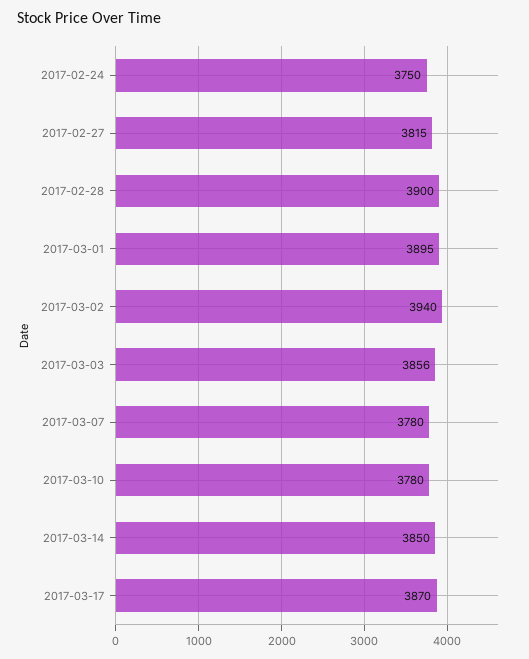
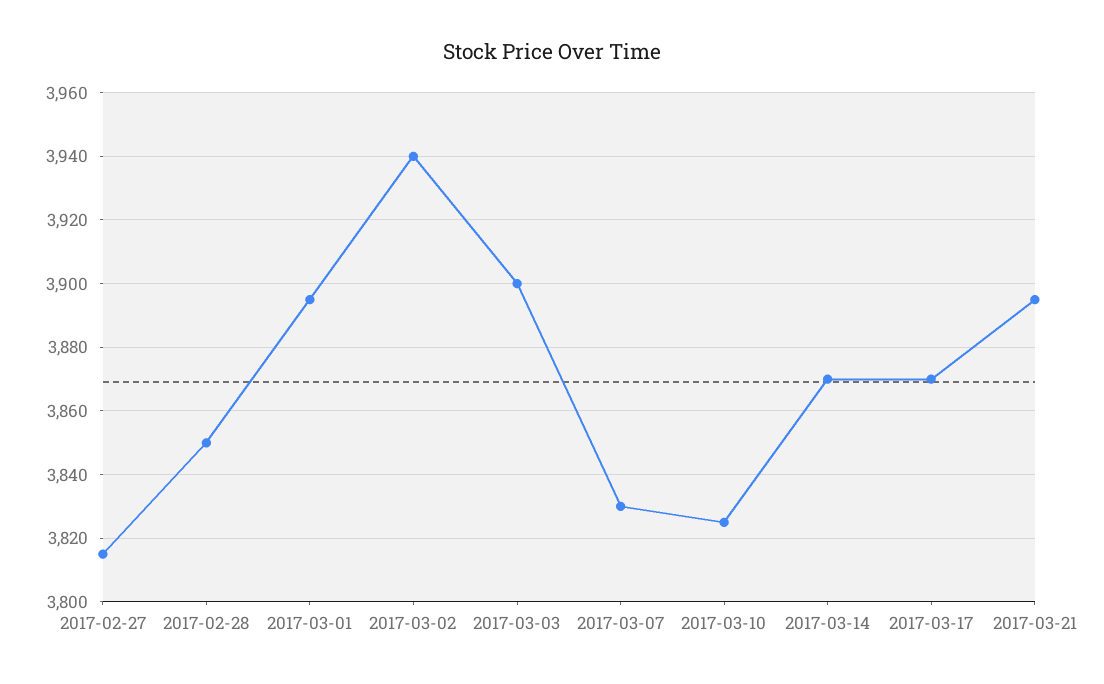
2017-02-24: 3750 -> none
2017-02-28: 3900 -> 3850
2017-03-03: 3856 -> 3900
2017-03-07: 3780 -> 3830
2017-03-10: 3780 -> 3825
2017-03-14: 3850 -> 3870
2017-03-21: none -> 3895

